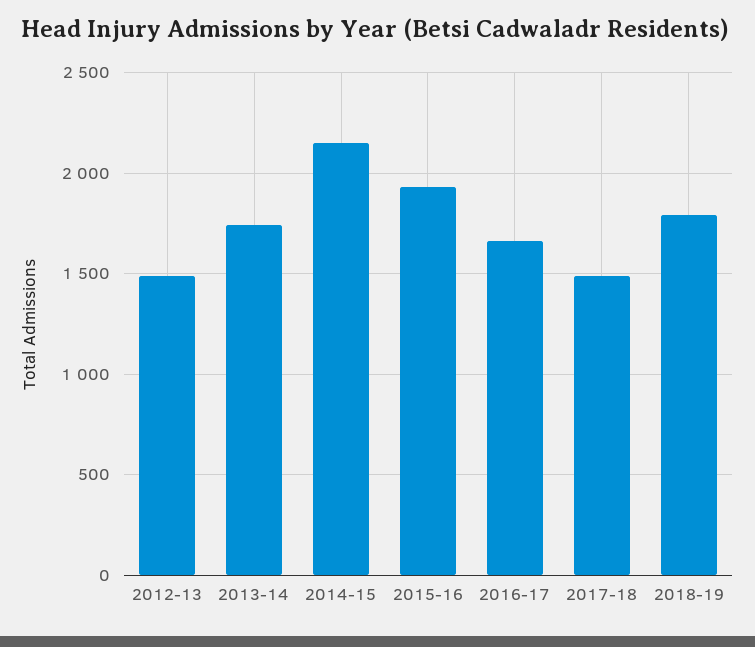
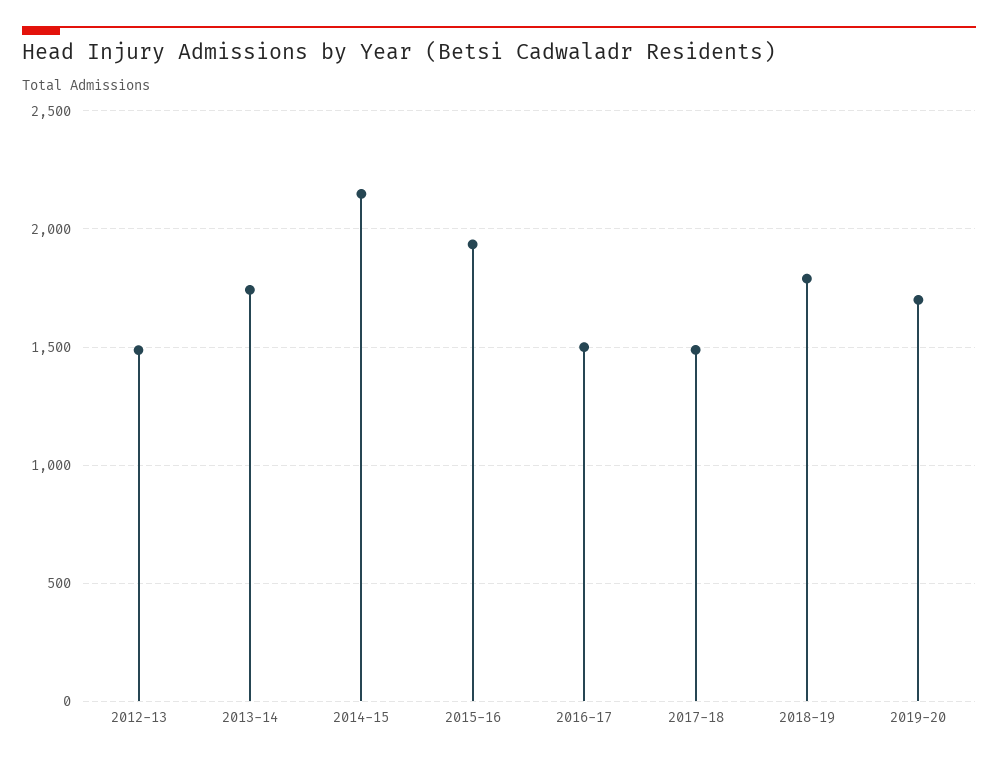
2016-17: 1650 -> 1500
2019-20: none -> 1700

